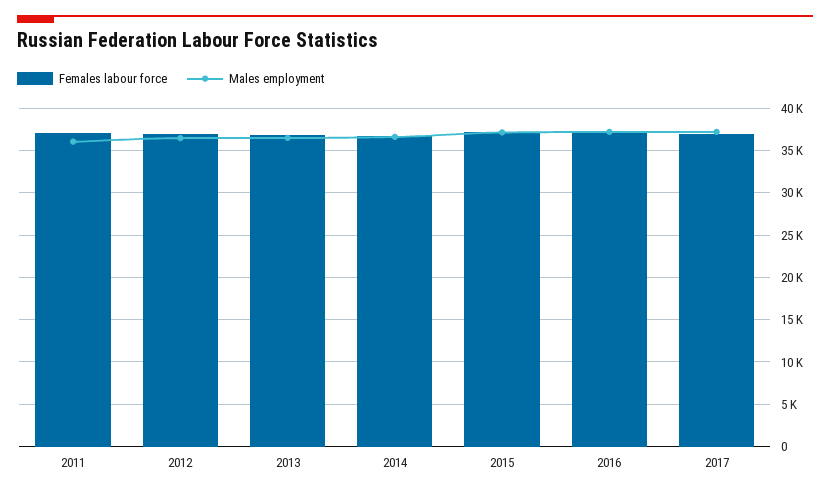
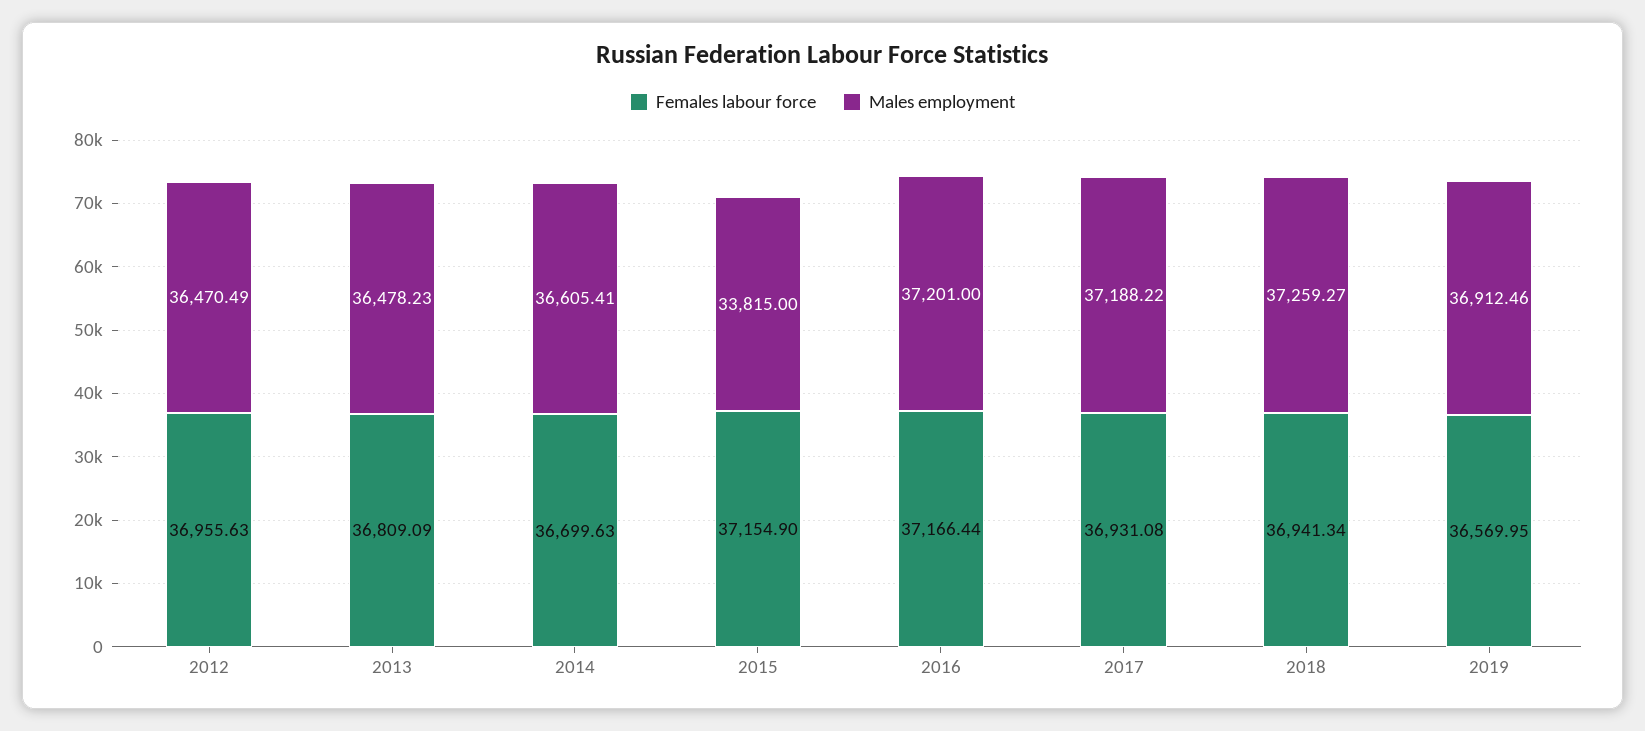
Females labour force, 2011: 37000 -> none
Males employment, 2011: 36000 -> none
Males employment, 2015: 37000 -> 33815
Females labour force, 2018: none -> 36941.34
Males employment, 2018: none -> 37259.27
Females labour force, 2019: none -> 36569.95
Males employment, 2019: none -> 36912.46

